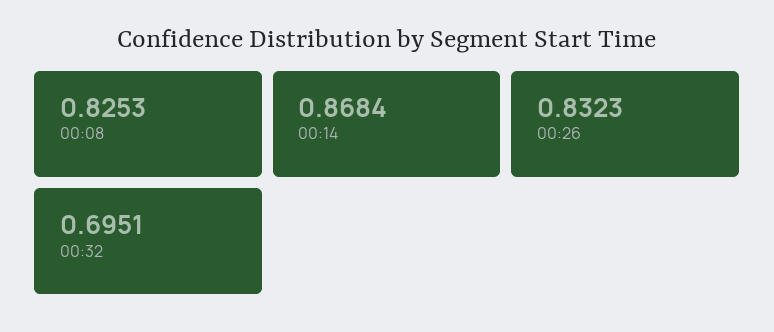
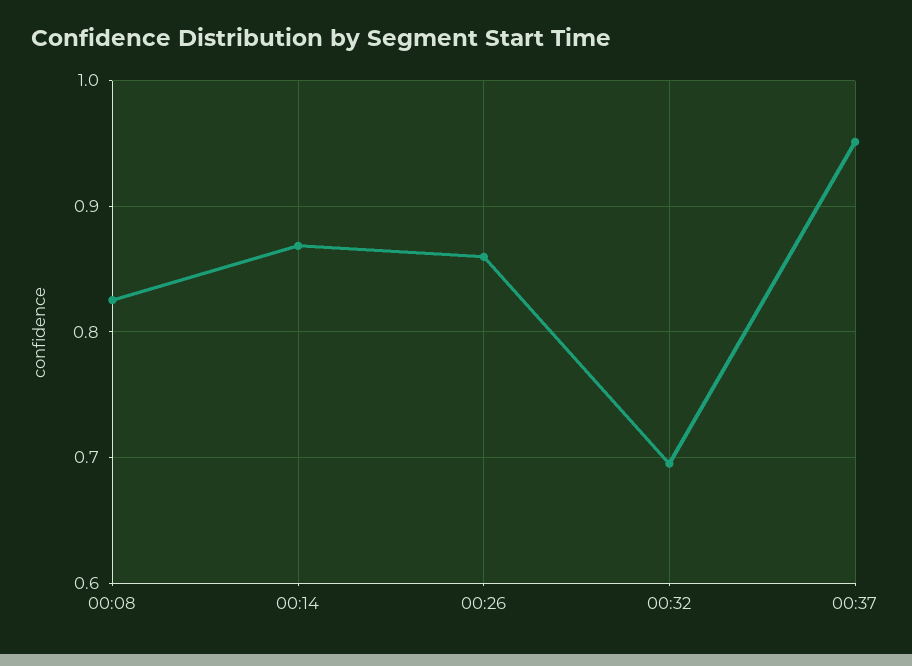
00:26: 0.8323 -> 0.86
00:37: none -> 0.95

